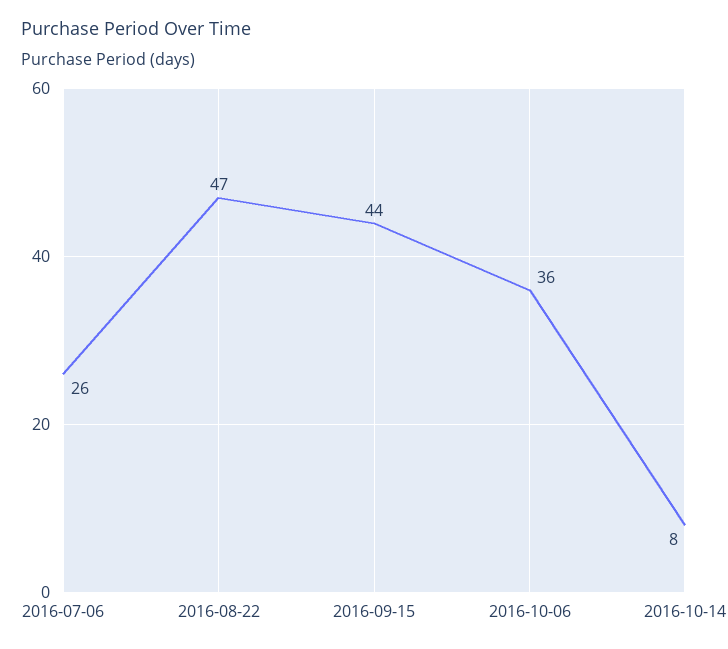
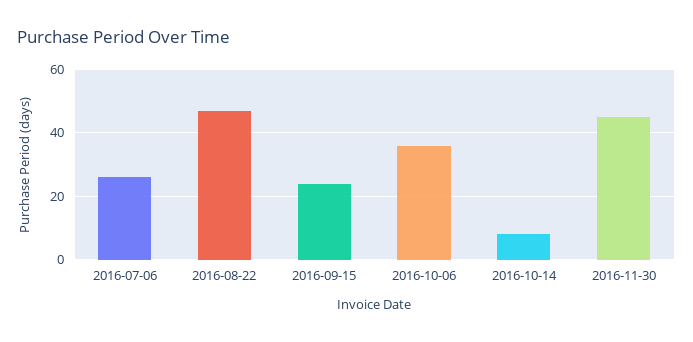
2016-09-15: 44 -> 25
2016-11-30: none -> 45

